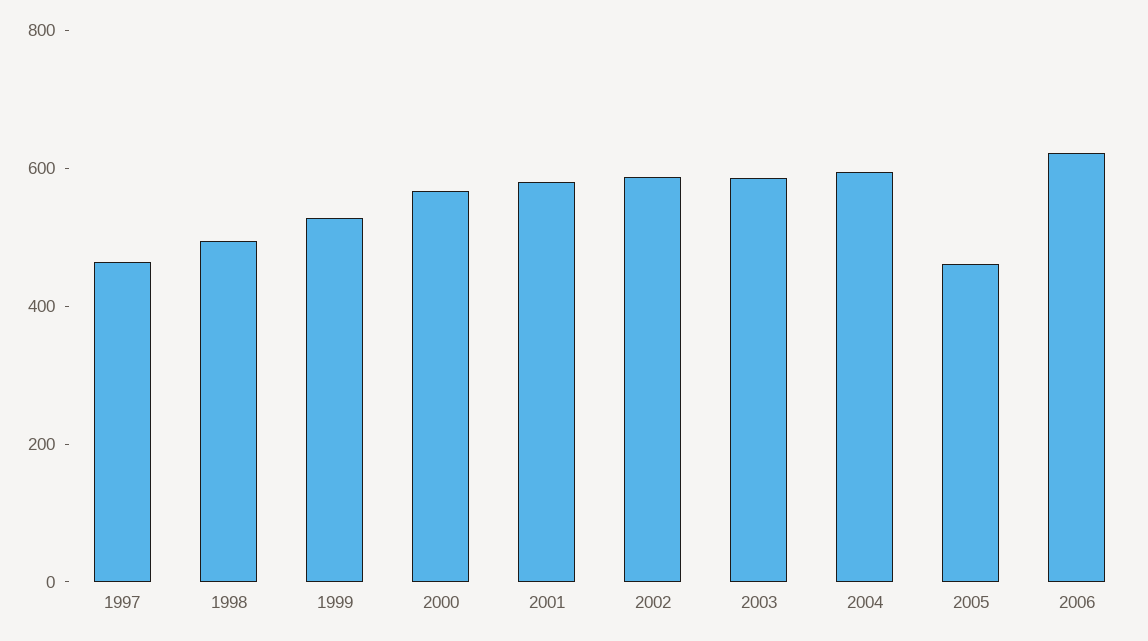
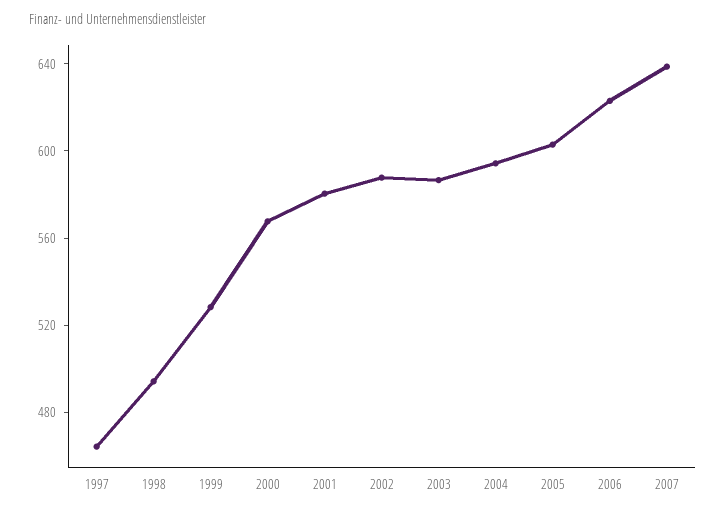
2005: 450 -> 600
2007: none -> 640

